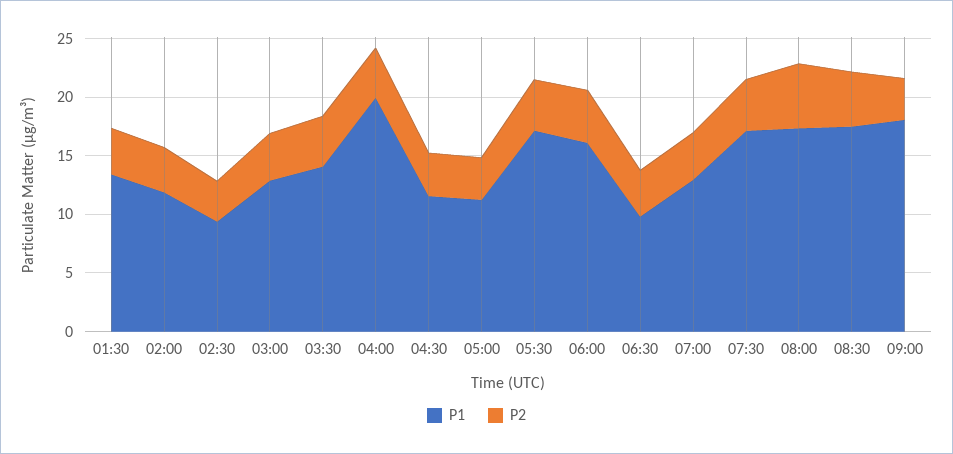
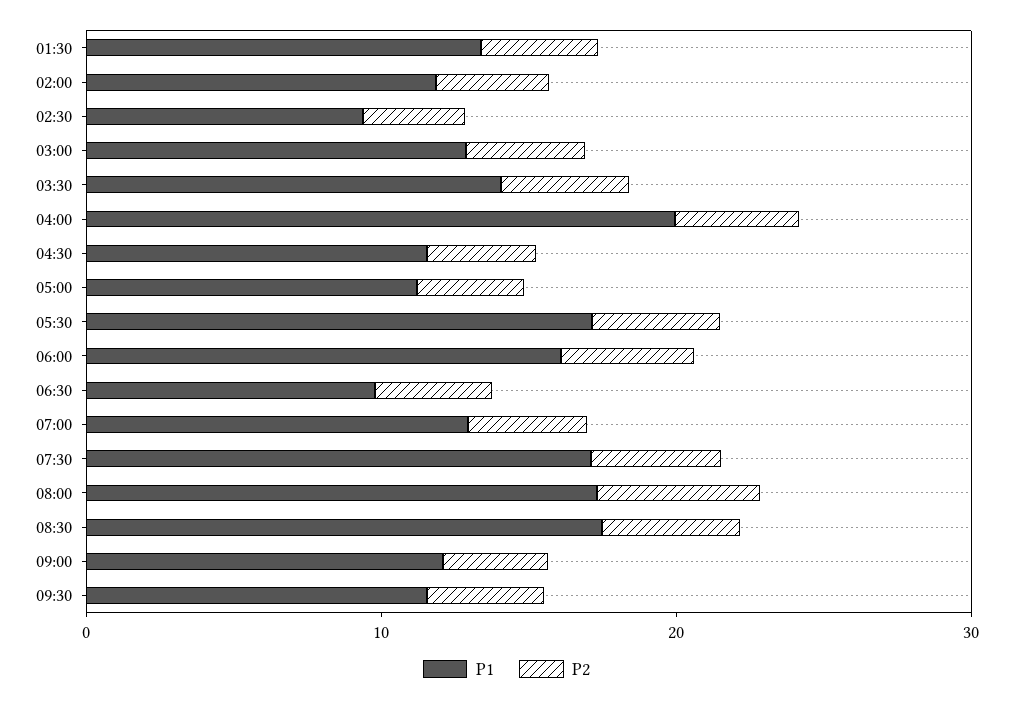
P1, 09:00: 18 -> 12
P1, 09:30: none -> 12
P2, 09:30: none -> 4

